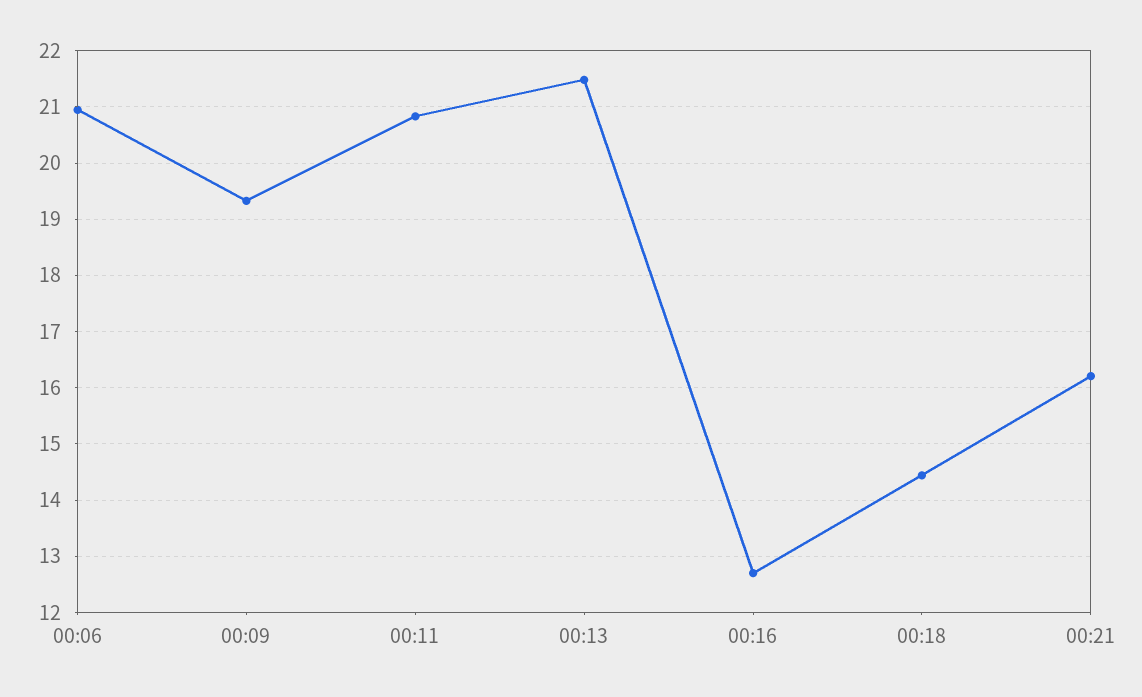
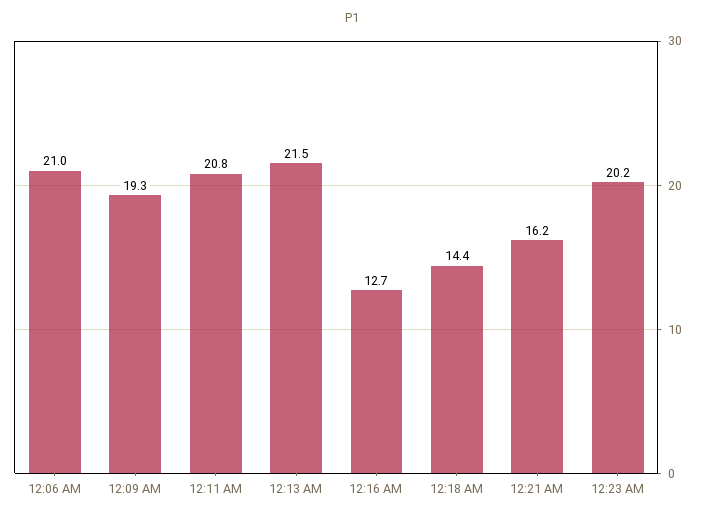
12:23 AM: none -> 20.2

